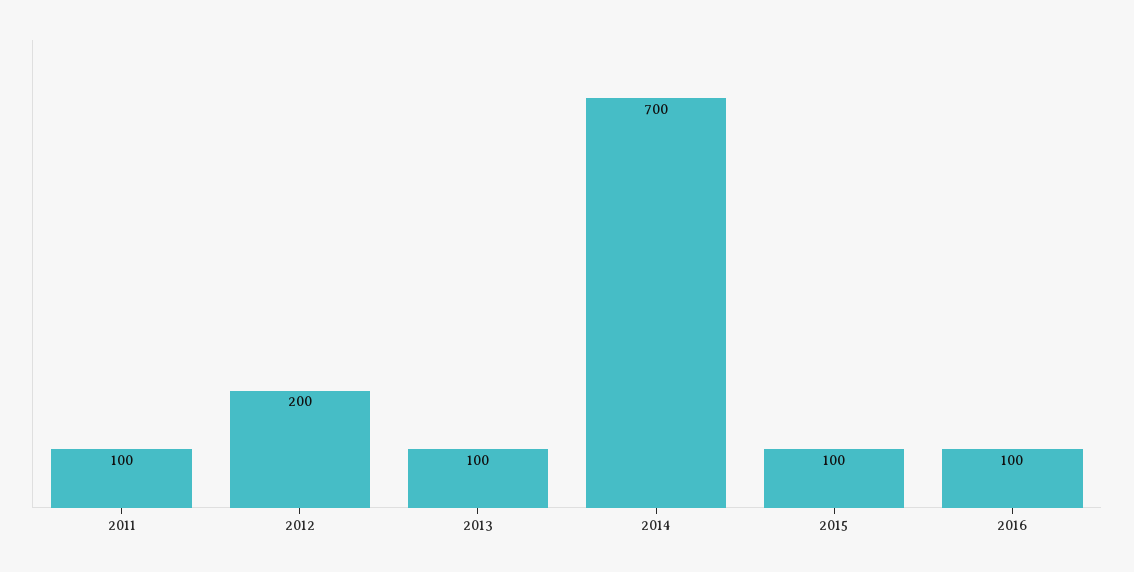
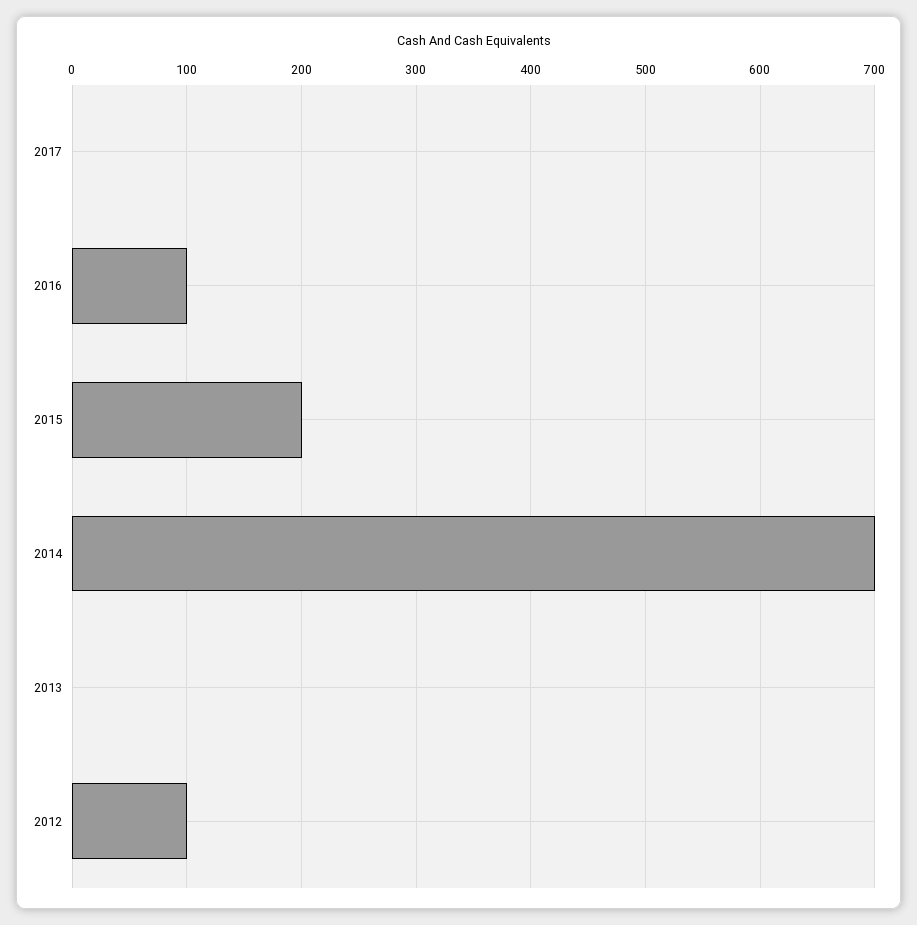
2011: 100 -> none
2012: 200 -> 100
2013: 100 -> 0
2015: 100 -> 200
2017: none -> 0

